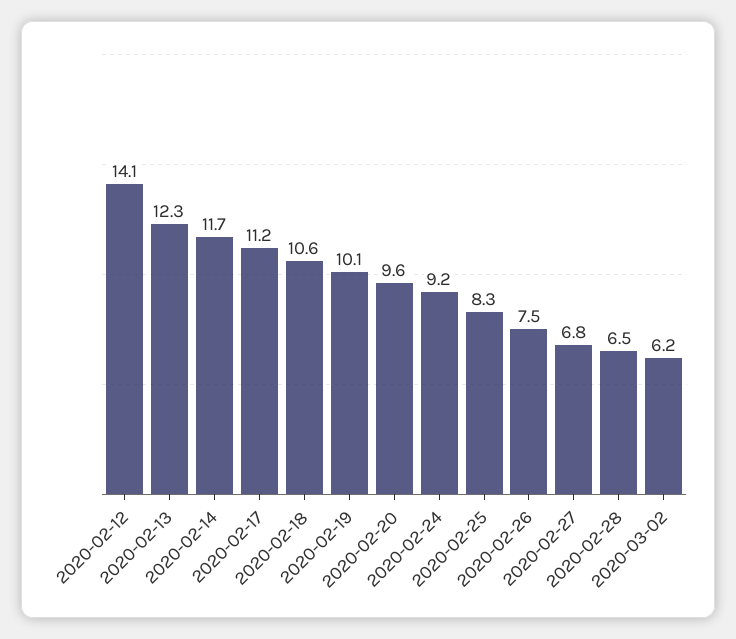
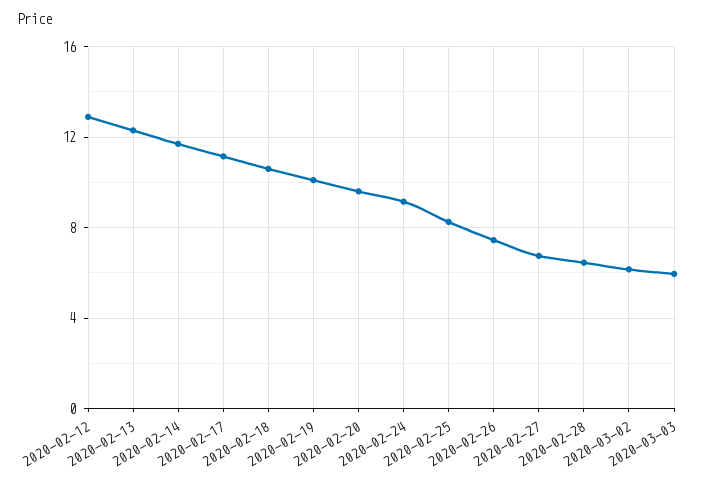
2020-02-12: 14.1 -> 13
2020-03-03: none -> 6

